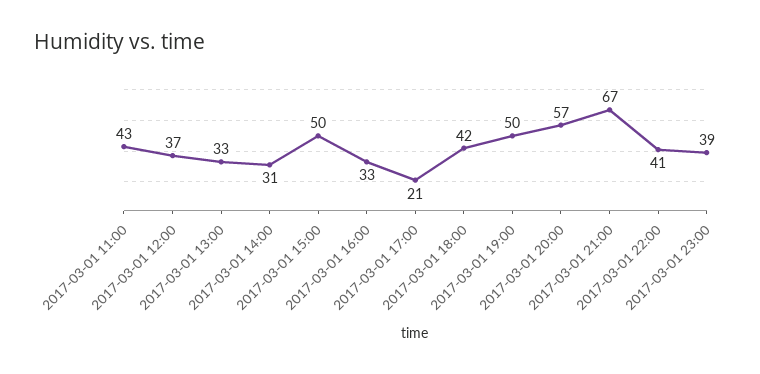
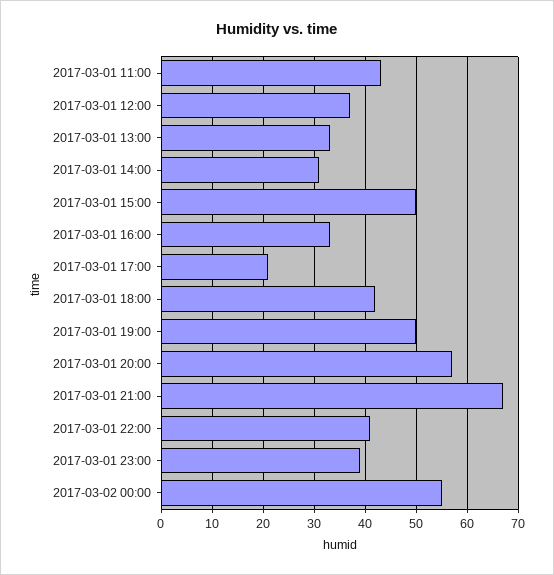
2017-03-02 00:00: none -> 55

